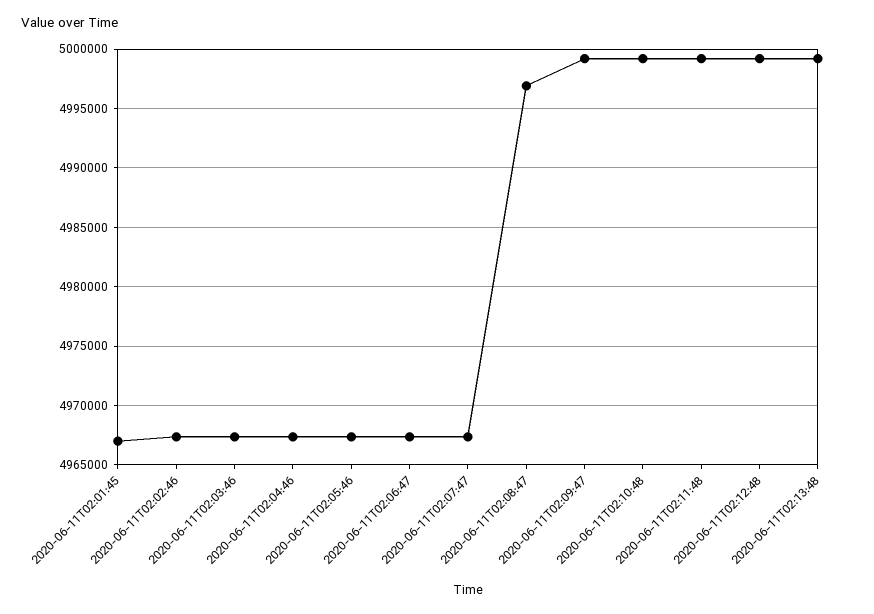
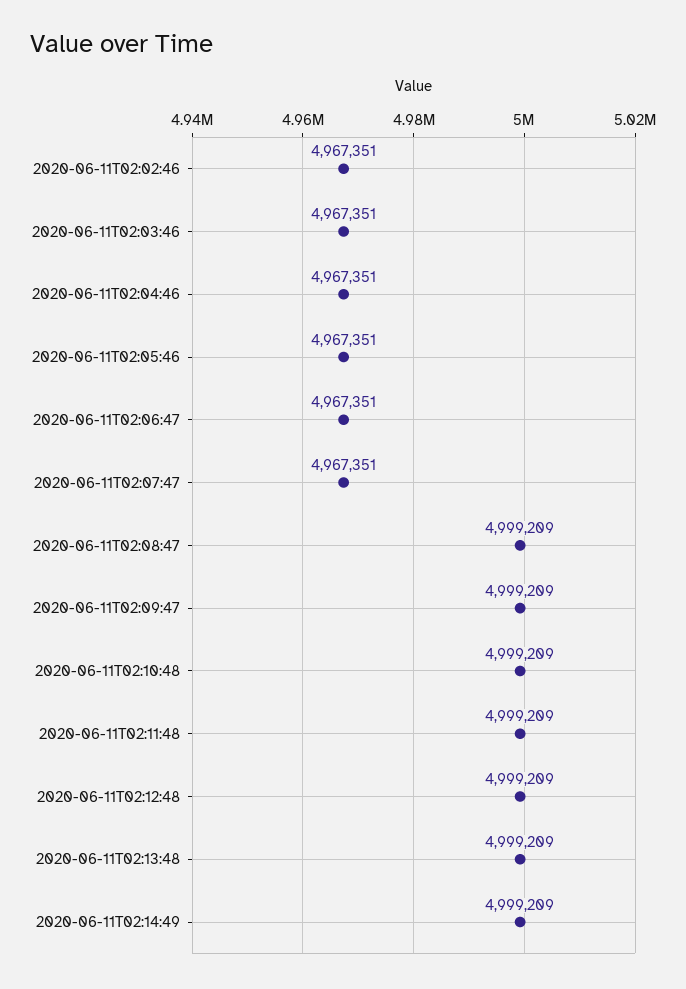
2020-06-11T02:01:45: 4967000 -> none
2020-06-11T02:08:47: 4997000 -> 4999209
2020-06-11T02:14:49: none -> 4999209

